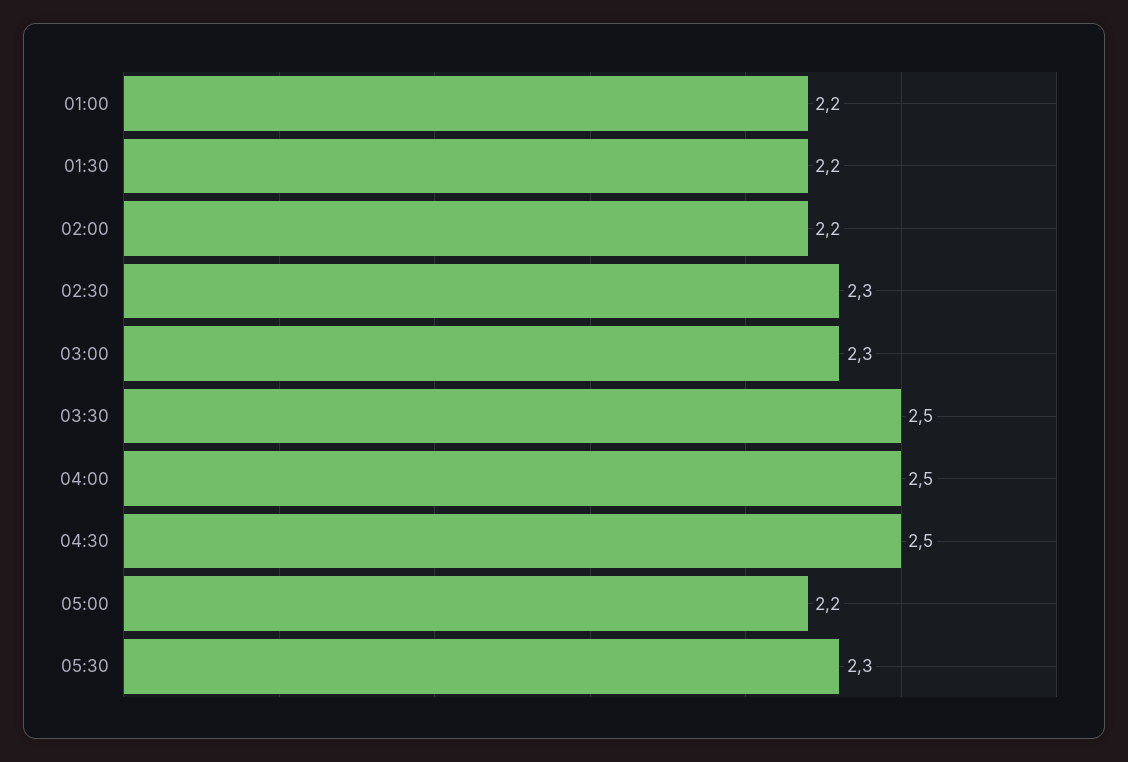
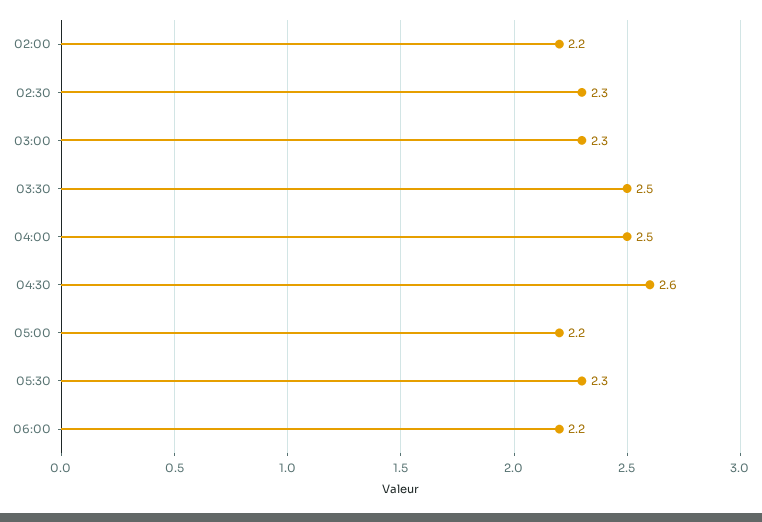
01:00: 2.2 -> none
01:30: 2.2 -> none
04:30: 2.5 -> 2.6
06:00: none -> 2.2

